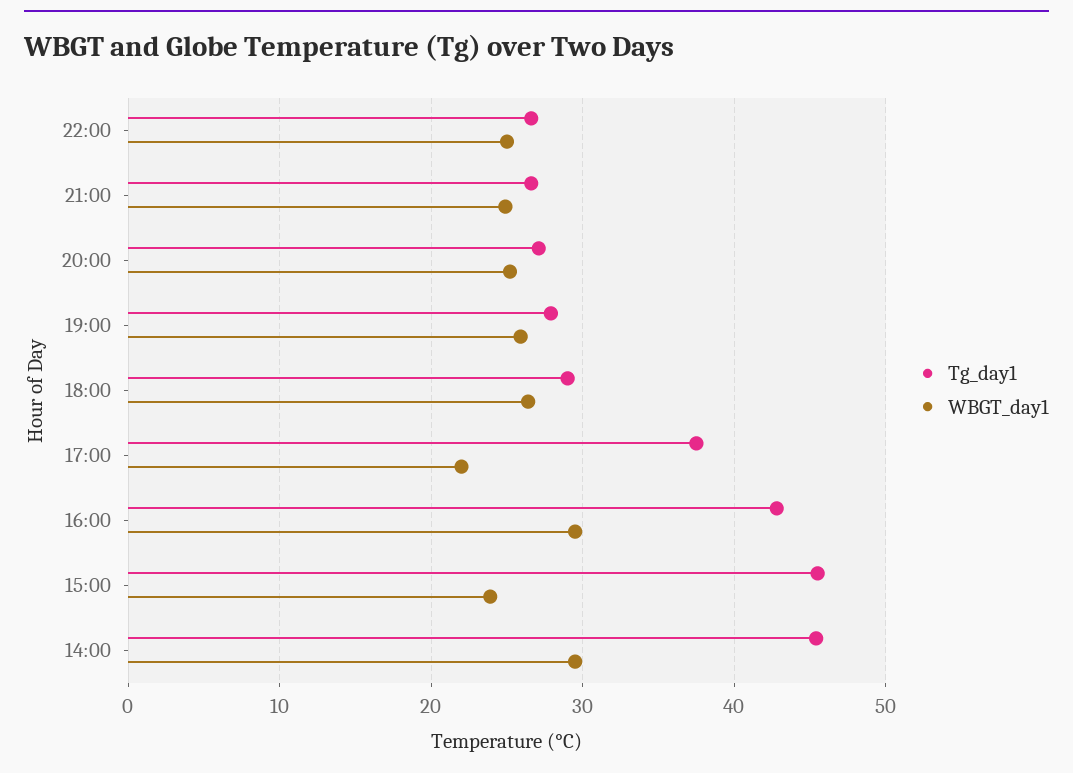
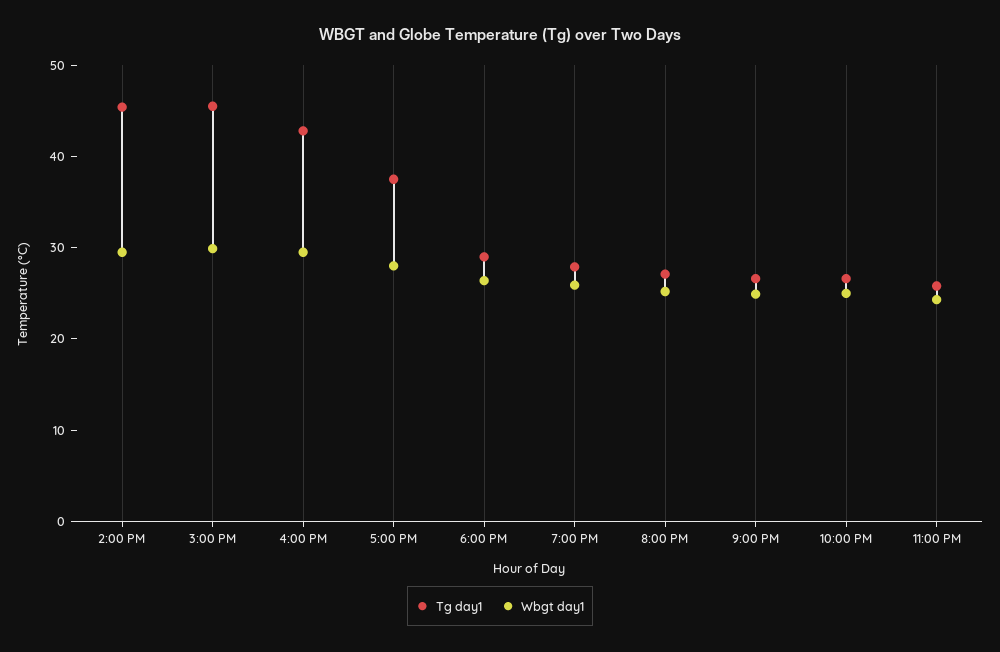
WBGT_day1, 17:00: 22 -> 28
WBGT_day1, 15:00: 24 -> 30
Tg_day1, 11:00 PM: none -> 26
WBGT_day1, 11:00 PM: none -> 24

